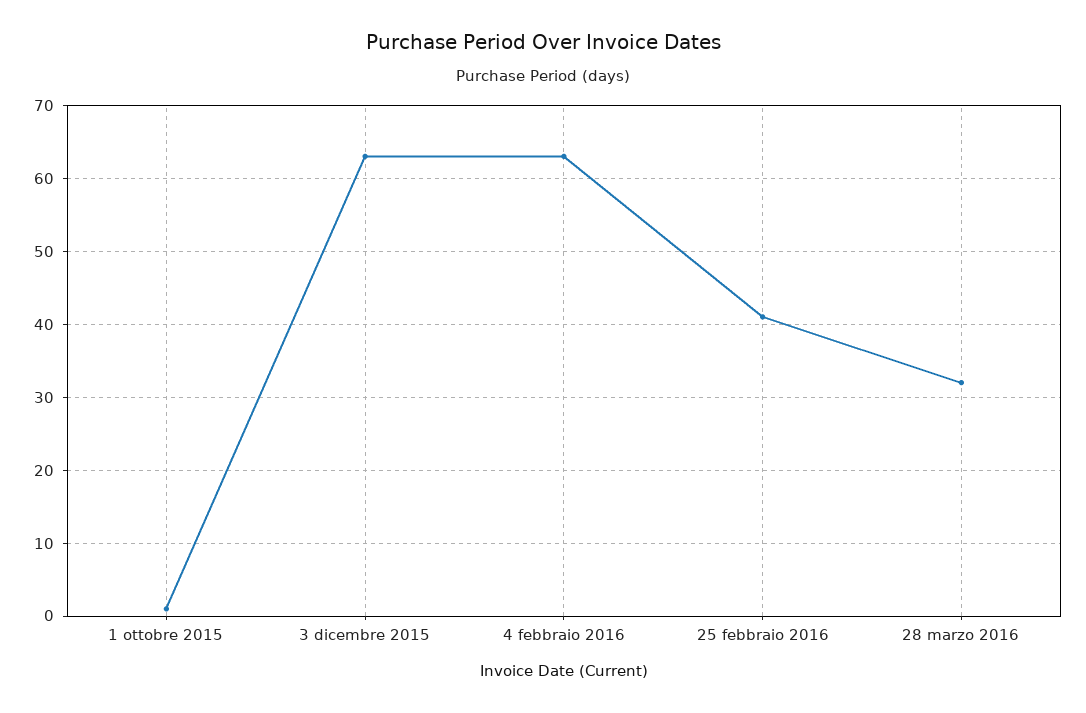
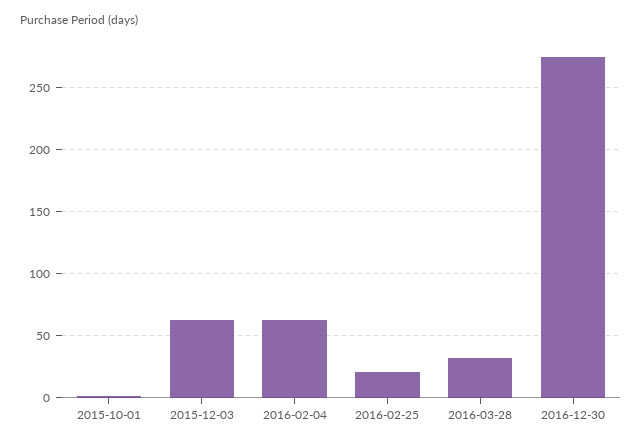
25 febbraio 2016: 41 -> 20
2016-12-30: none -> 275

